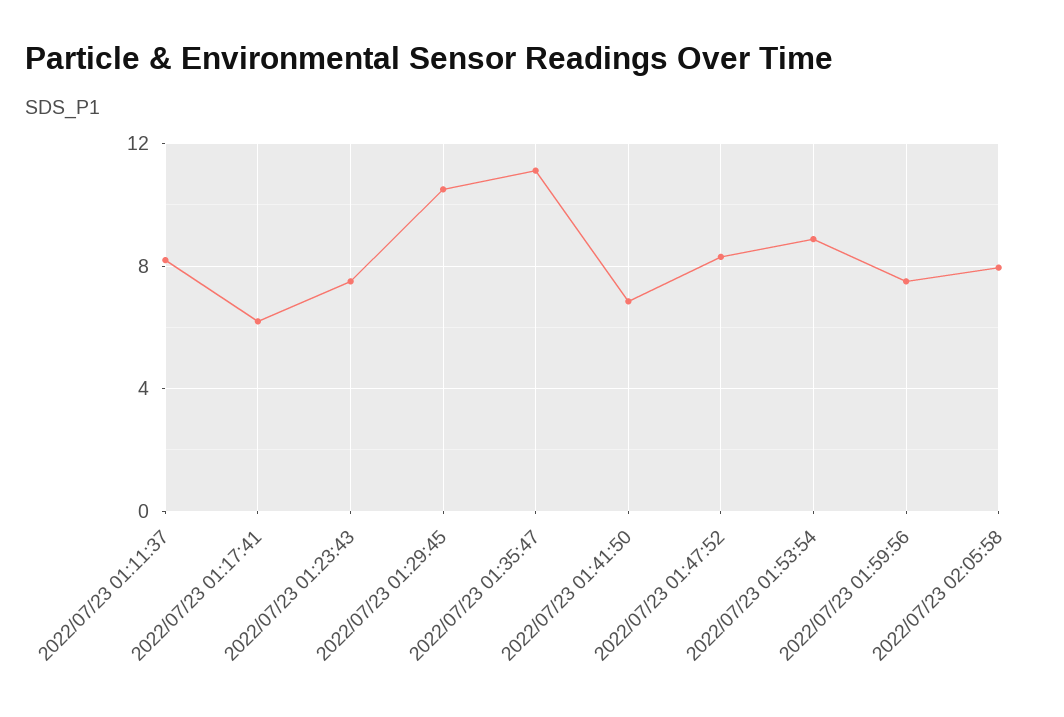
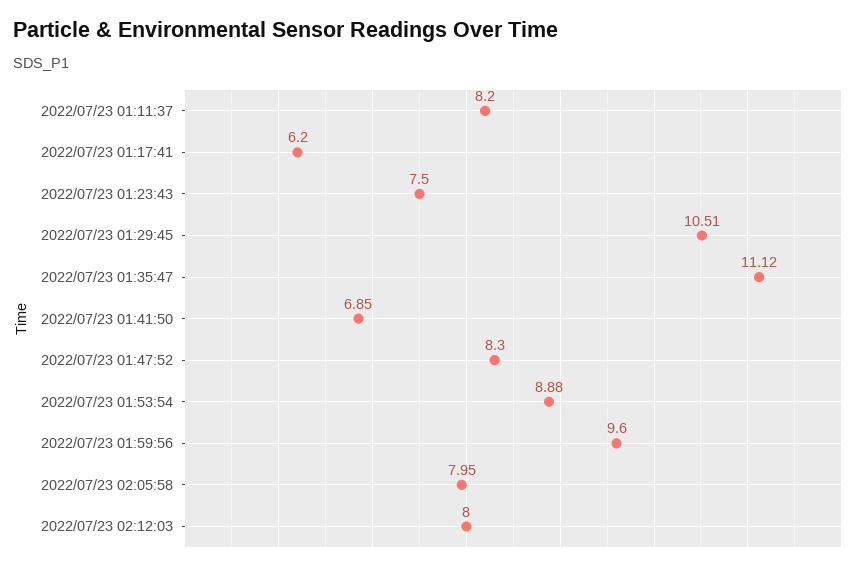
2022/07/23 01:59:56: 7.5 -> 9.6
2022/07/23 02:12:03: none -> 8

